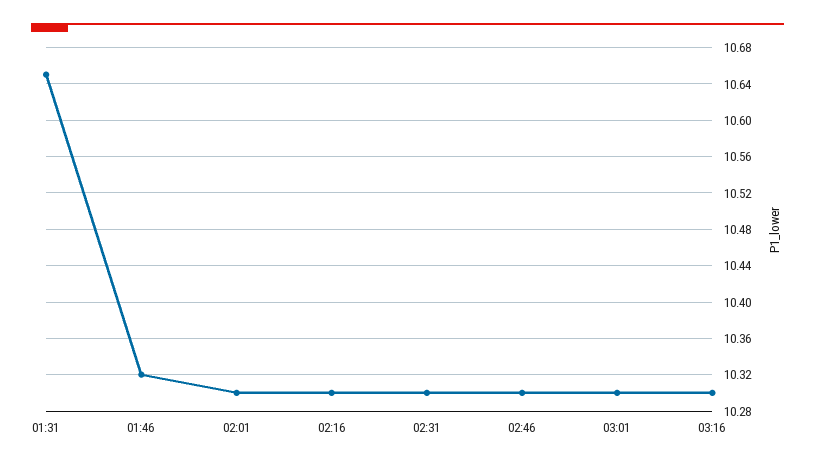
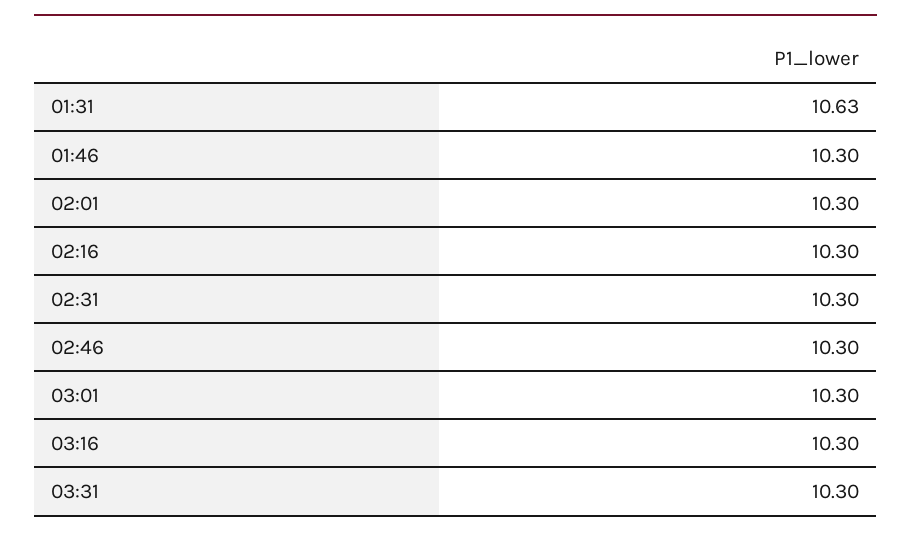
01:31: 10.65 -> 10.63
01:46: 10.32 -> 10.3
03:31: none -> 10.3

